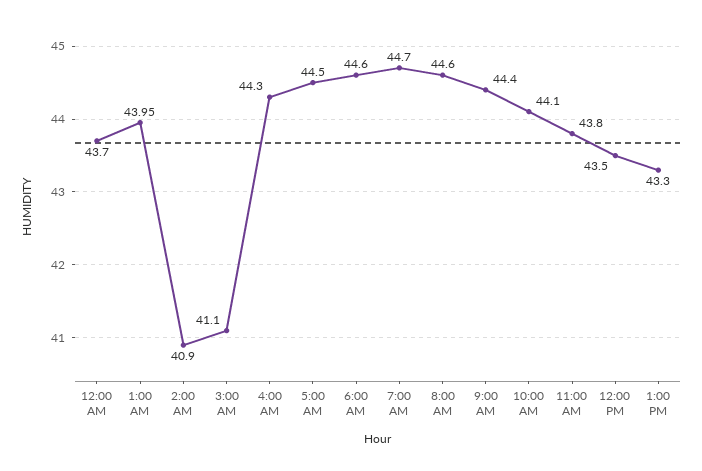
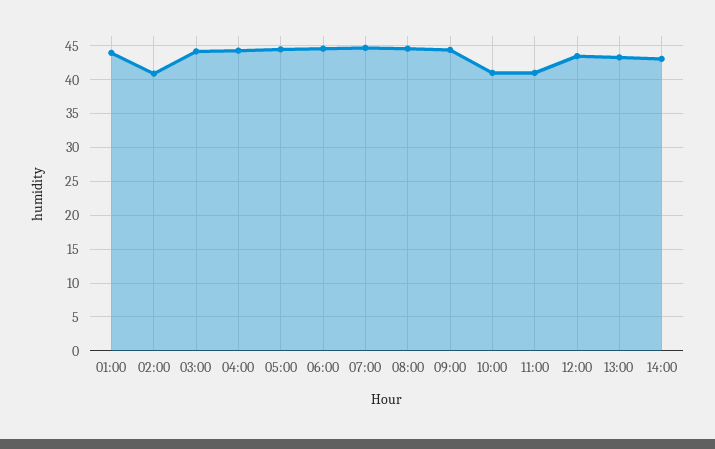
12:00 AM: 43.7 -> none
3:00 AM: 41.1 -> 44
10:00 AM: 44.1 -> 41
11:00 AM: 43.8 -> 41
14:00: none -> 43

